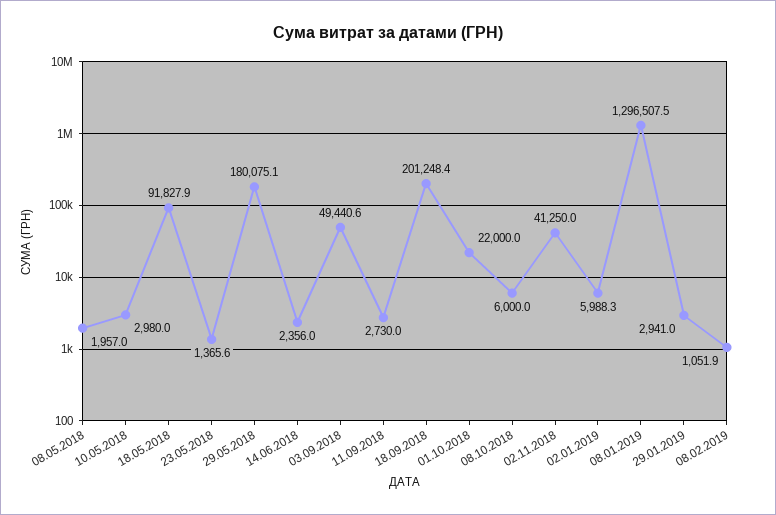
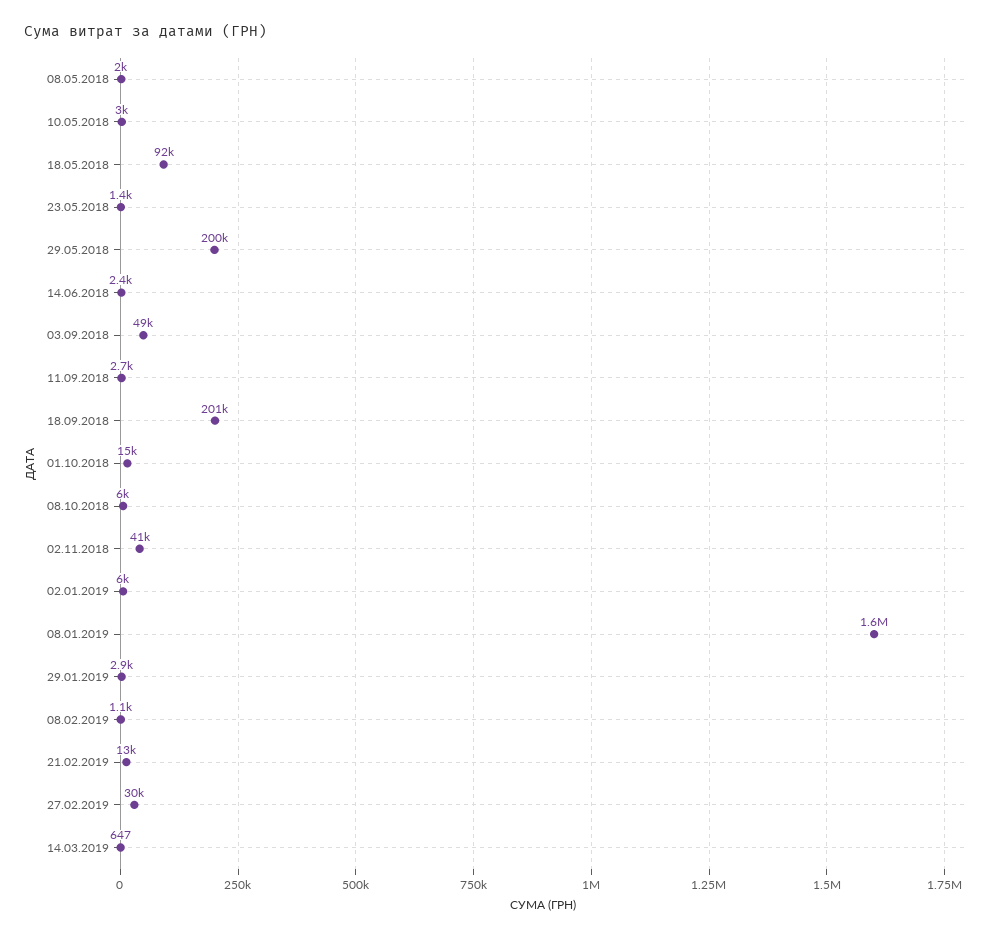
29.05.2018: 180075.1 -> 200000
01.10.2018: 22000 -> 15000
08.01.2019: 1296507.5 -> 1600000
21.02.2019: none -> 13000
27.02.2019: none -> 30000
14.03.2019: none -> 647

